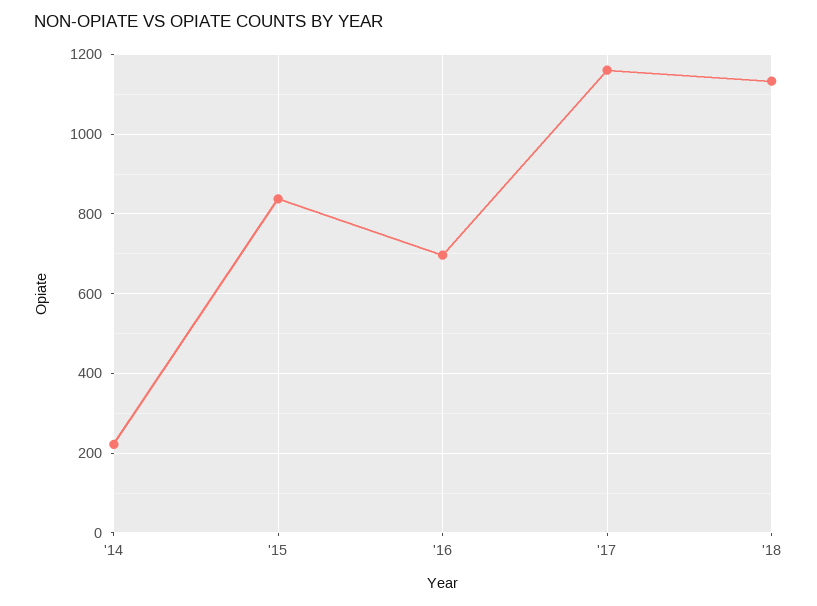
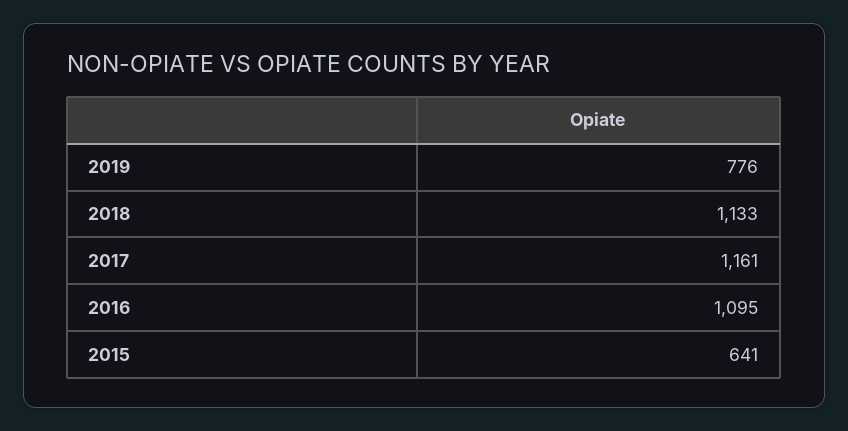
'14: 220 -> none
'15: 840 -> 641
'16: 700 -> 1095
2019: none -> 776

